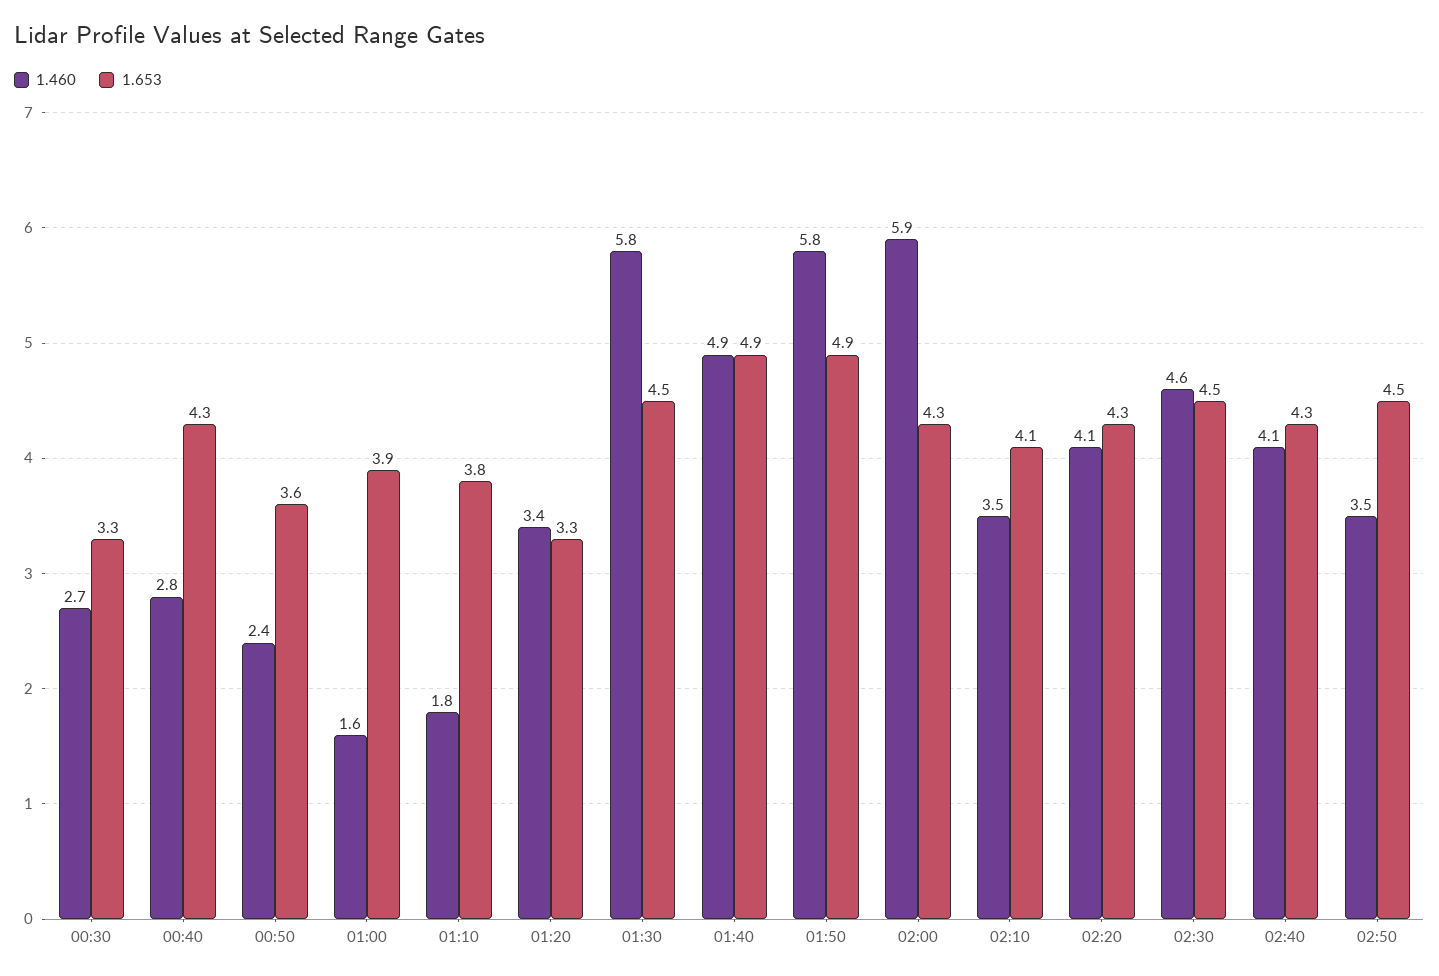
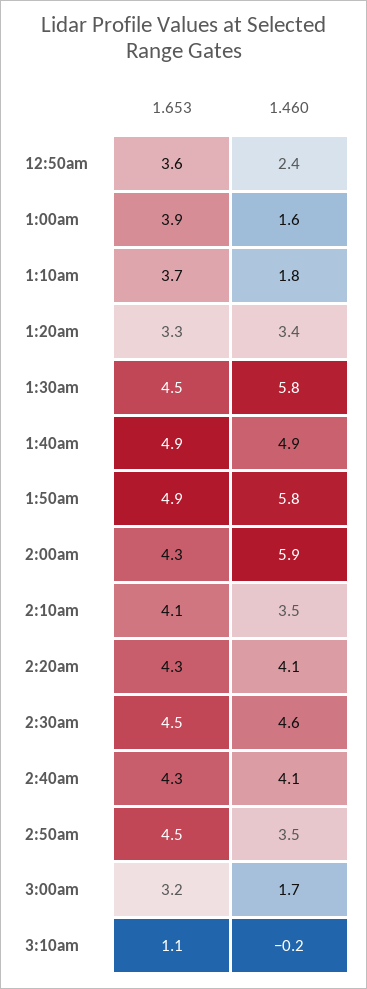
1.460, 00:30: 2.7 -> none
1.653, 00:30: 3.3 -> none
1.460, 00:40: 2.8 -> none
1.653, 00:40: 4.3 -> none
1.653, 01:10: 3.8 -> 3.7
1.653, 3:00am: none -> 3.2
1.460, 3:00am: none -> 1.7
1.653, 3:10am: none -> 1.1
1.460, 3:10am: none -> -0.2

